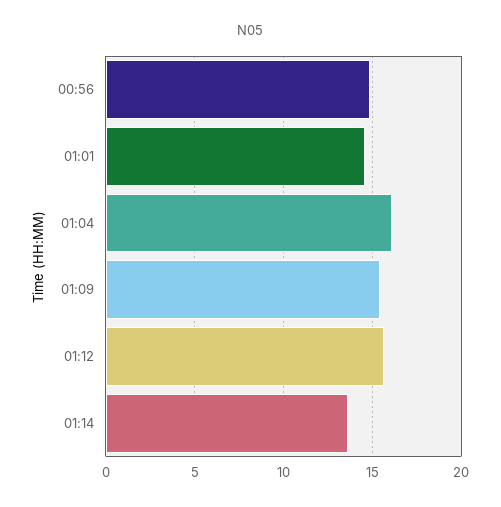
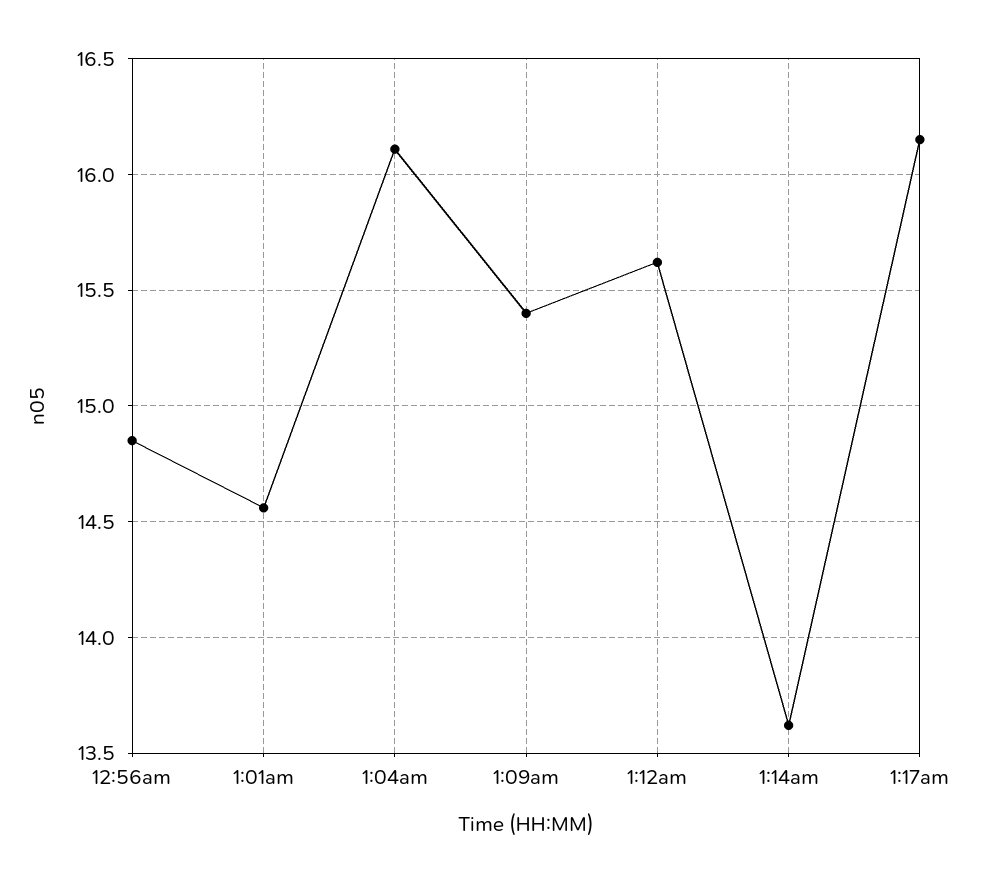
1:17am: none -> 16.15

